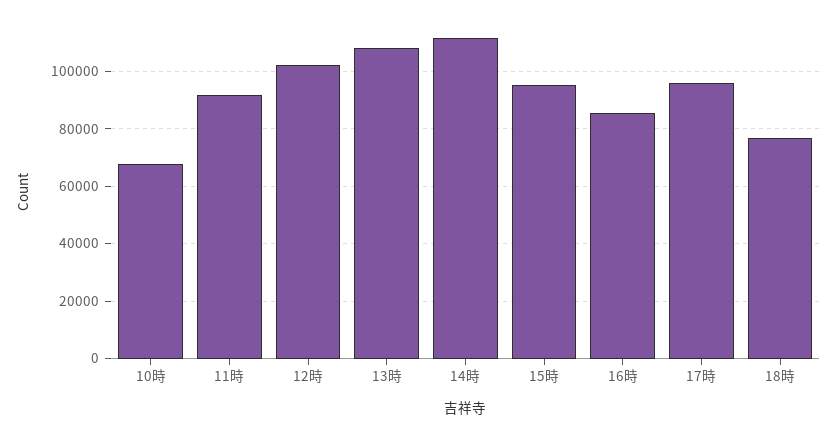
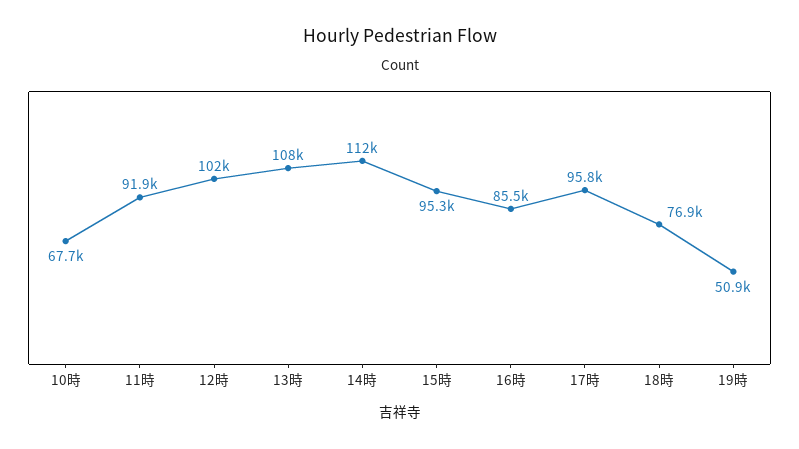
19時: none -> 50900

